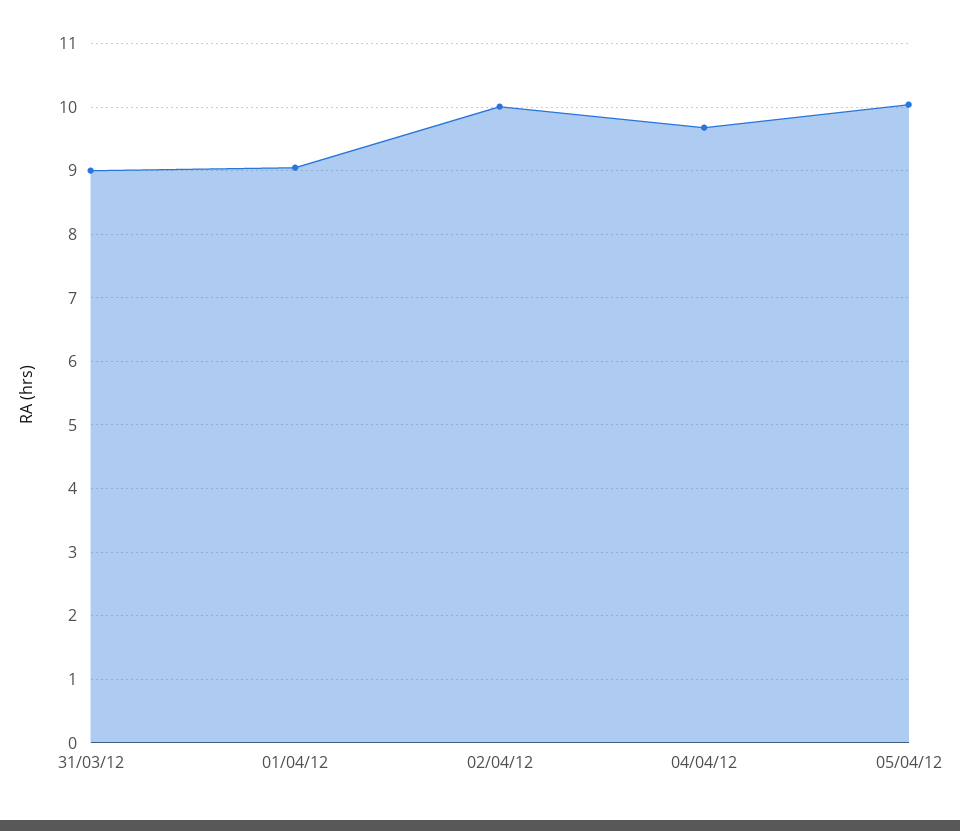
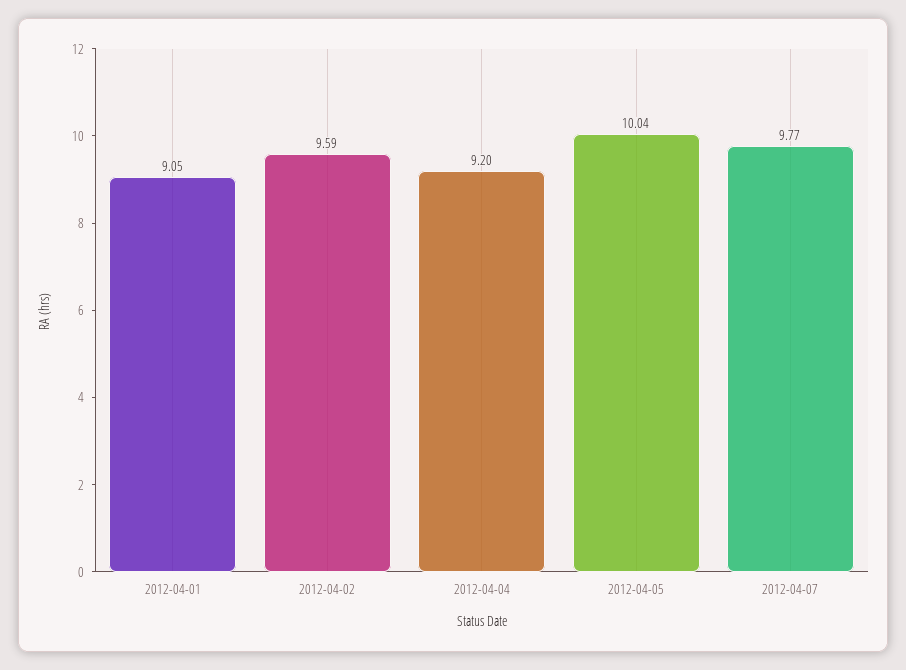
31/03/12: 9 -> none
02/04/12: 10 -> 9.59
04/04/12: 9.7 -> 9.2
2012-04-07: none -> 9.77

